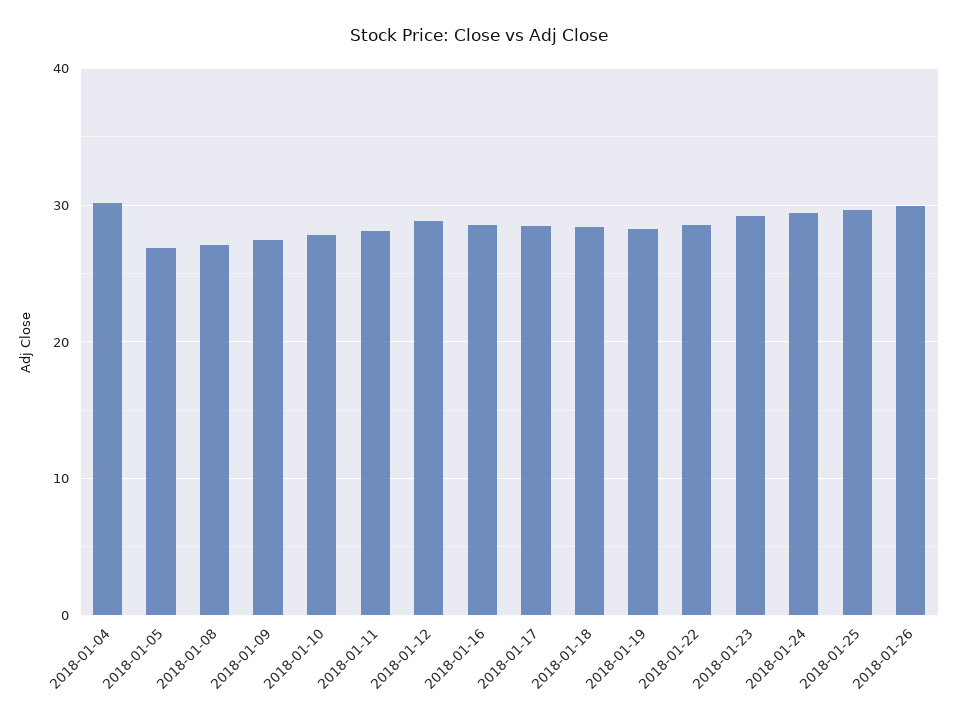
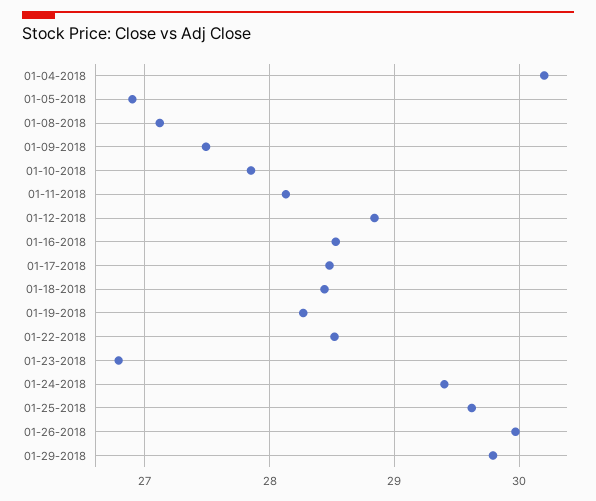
2018-01-23: 29 -> 26.8
01-29-2018: none -> 29.8

